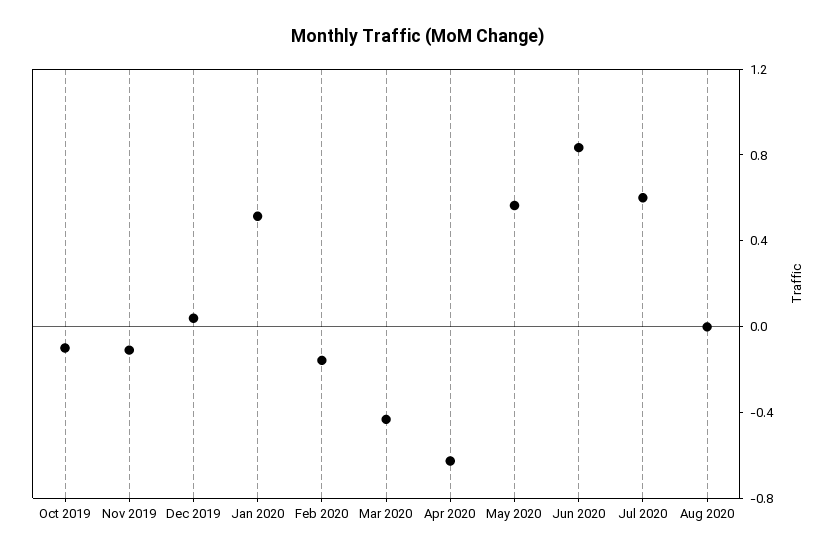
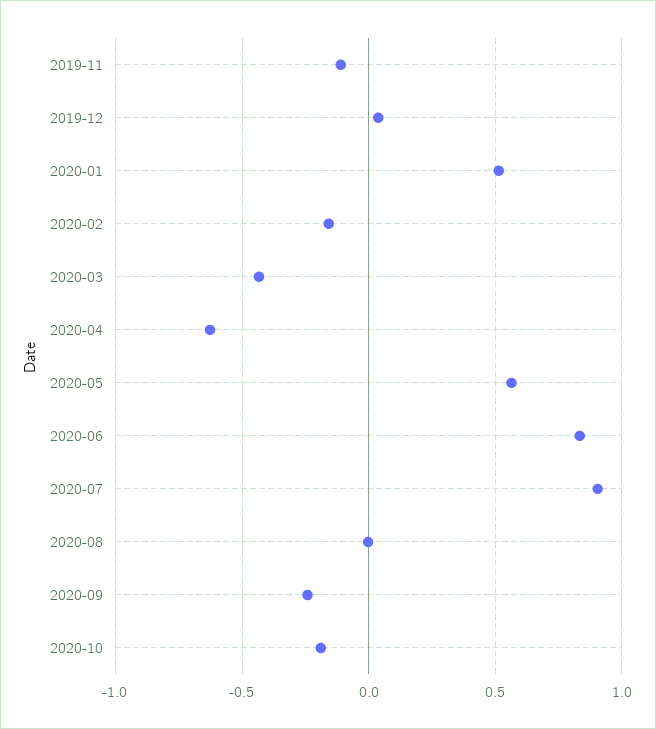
Oct 2019: -0.1 -> none
Jul 2020: 0.6 -> 0.9
2020-09: none -> -0.25
2020-10: none -> -0.2

